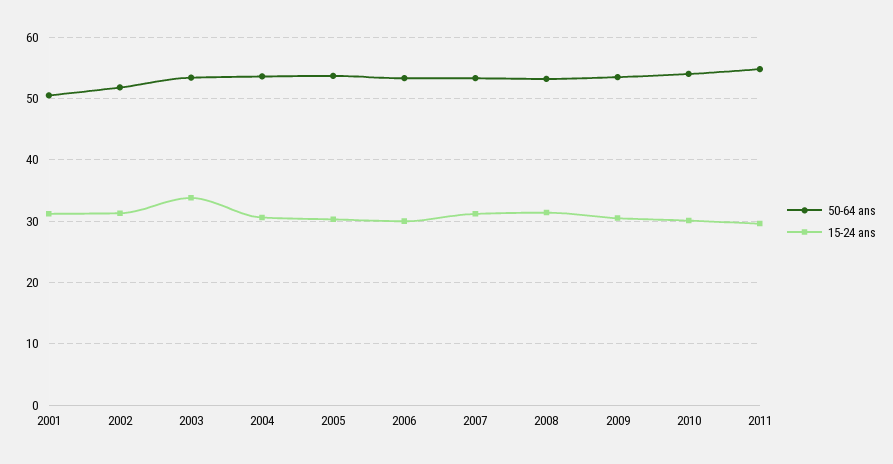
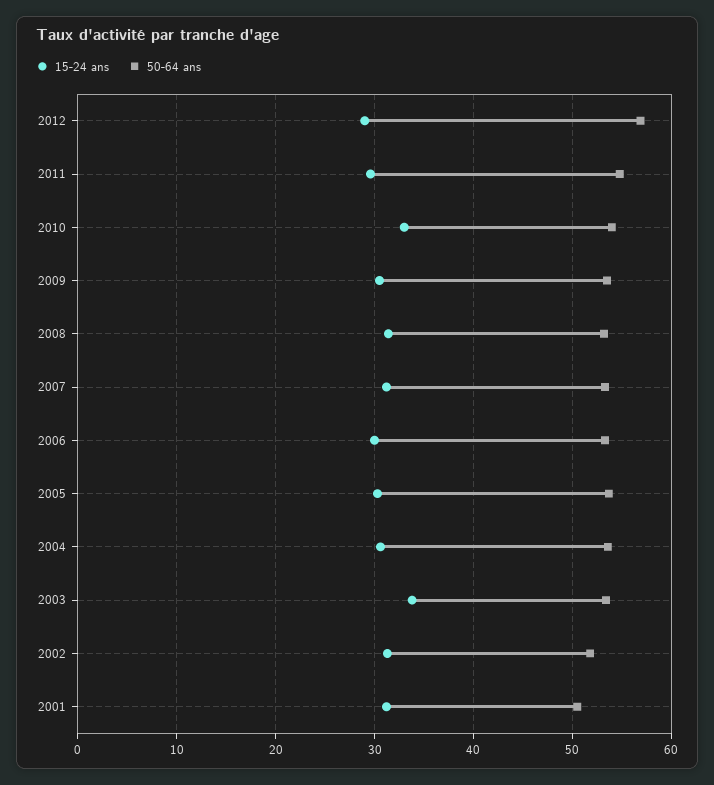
15-24 ans, 2010: 30 -> 33
15-24 ans, 2012: none -> 29
50-64 ans, 2012: none -> 57

